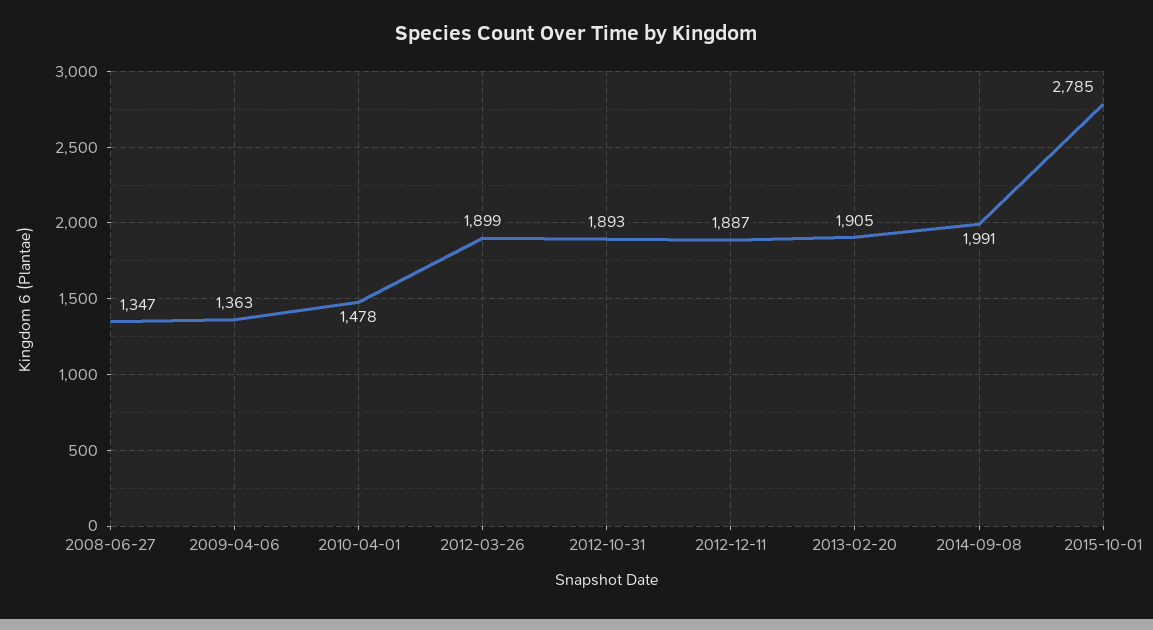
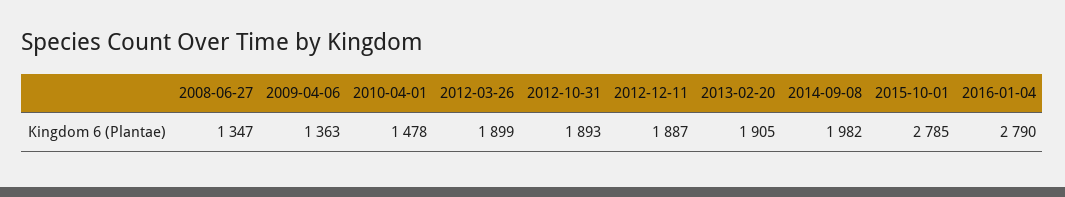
2014-09-08: 1991 -> 1982
2016-01-04: none -> 2790

